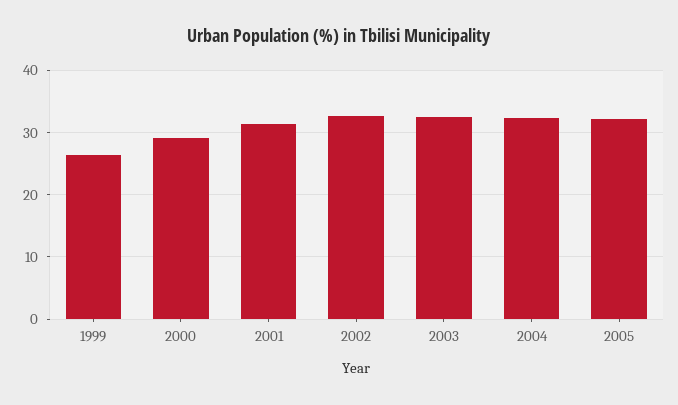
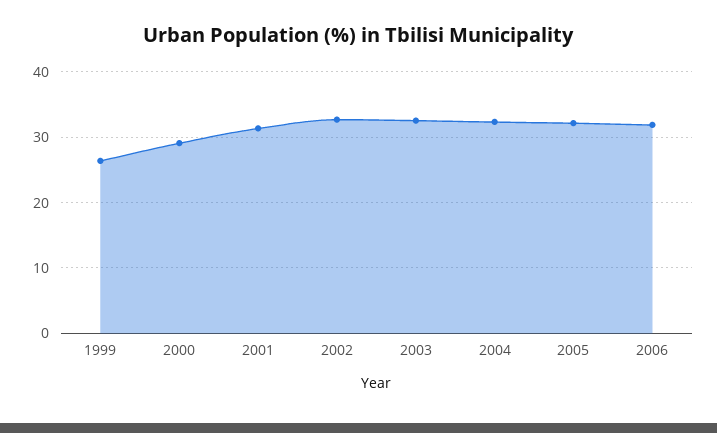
2006: none -> 32

